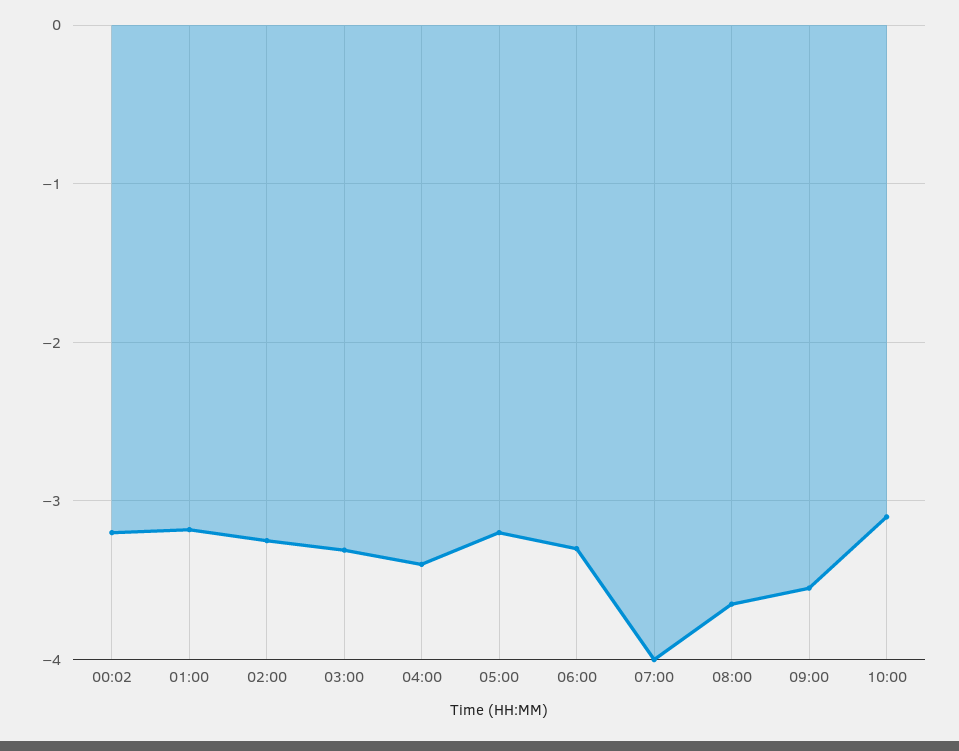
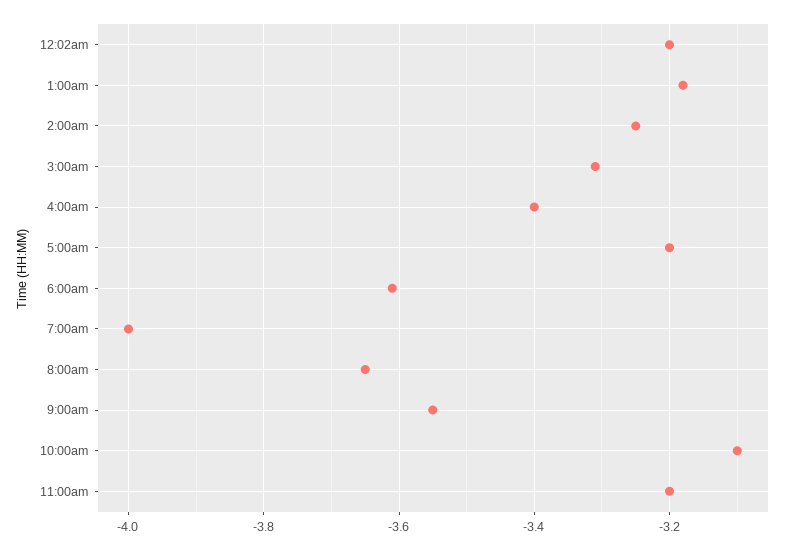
06:00: -3.3 -> -3.6
11:00am: none -> -3.2

